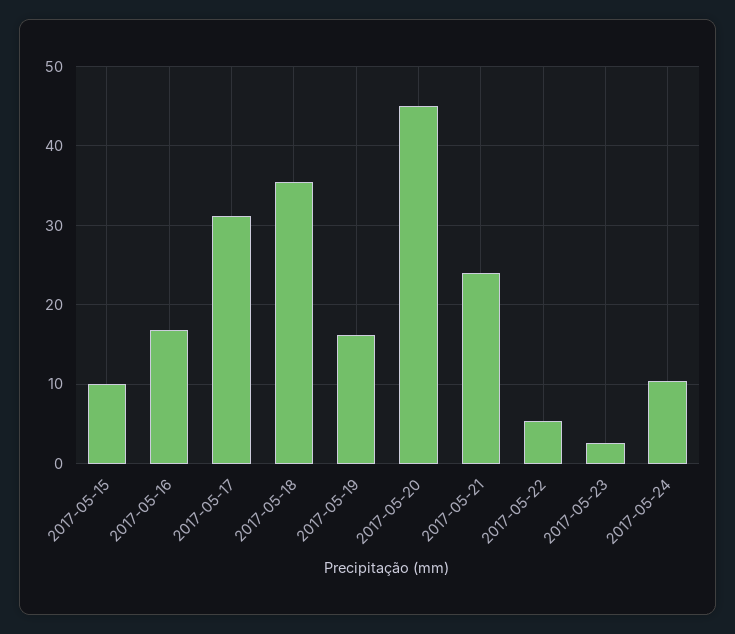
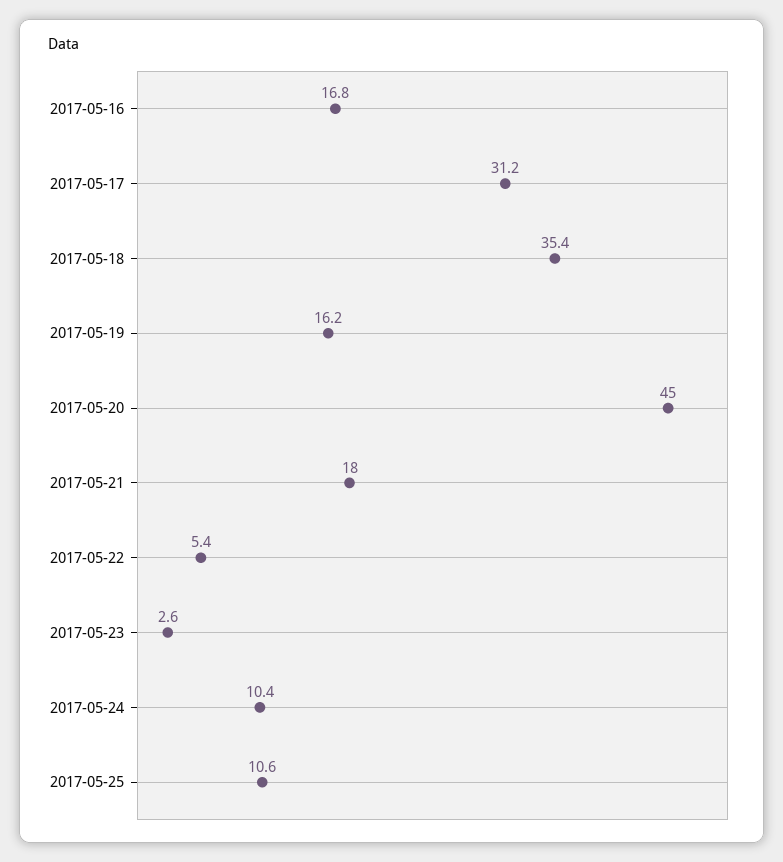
2017-05-15: 10 -> none
2017-05-21: 24 -> 18
2017-05-25: none -> 10.6

